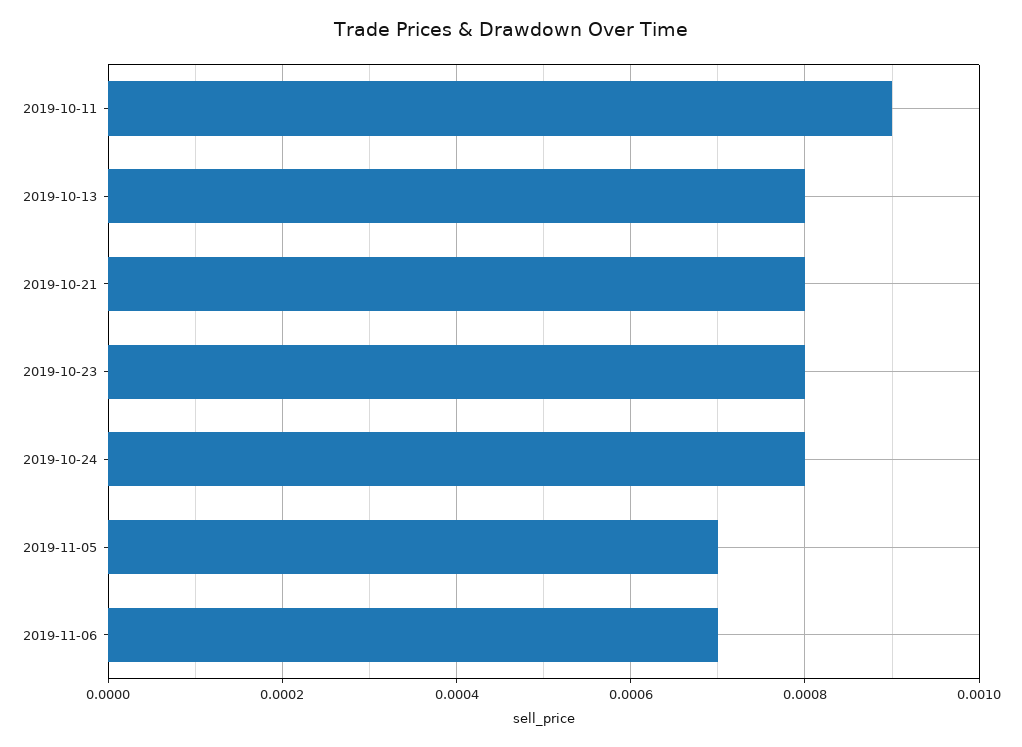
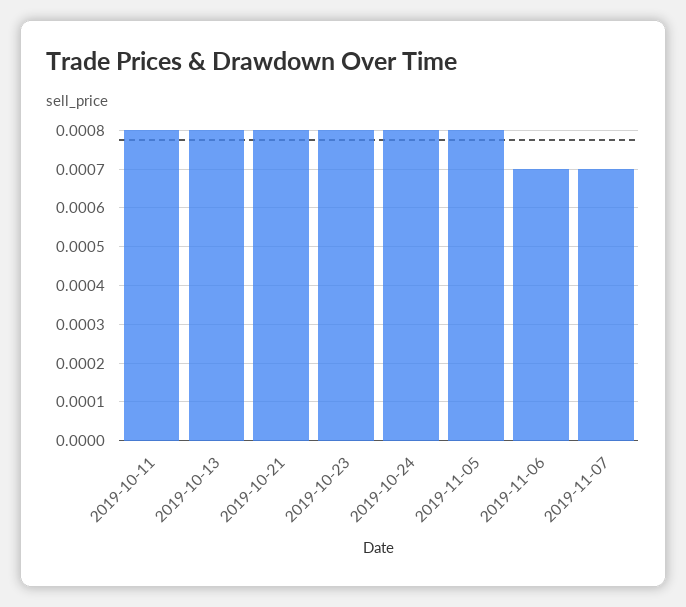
2019-10-11: 0.0009 -> 0.0008
2019-11-05: 0.0007 -> 0.0008
2019-11-07: none -> 0.0007

